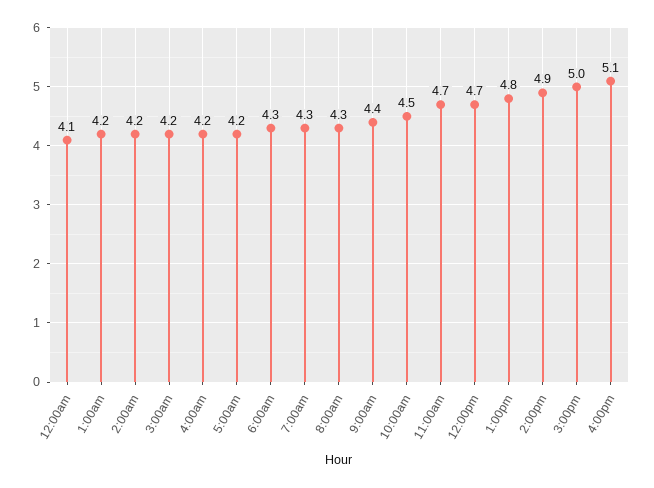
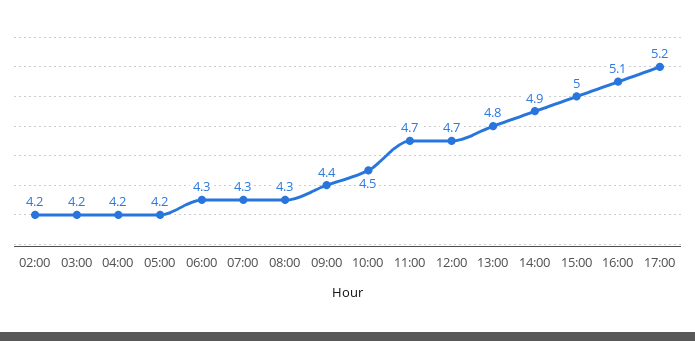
12:00am: 4.1 -> none
1:00am: 4.2 -> none
17:00: none -> 5.2

